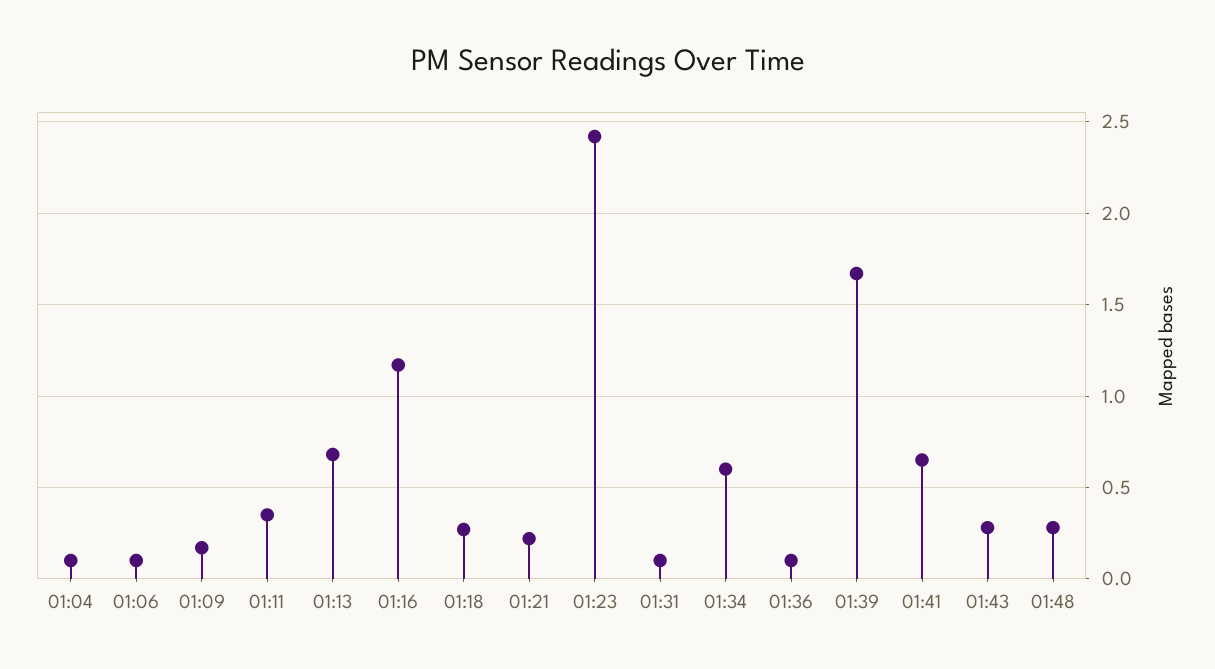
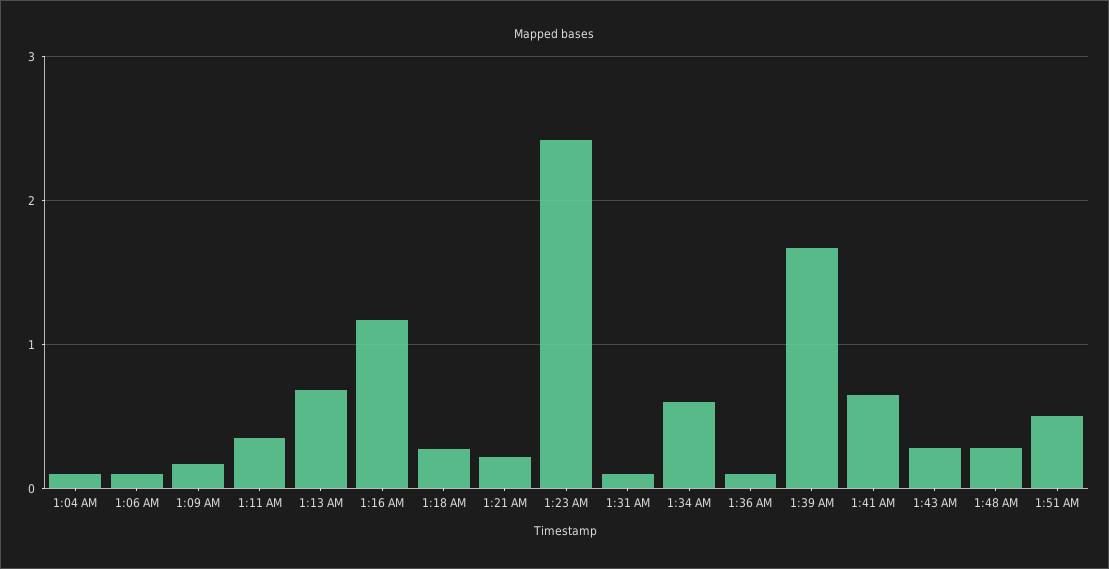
1:51 AM: none -> 0.5

